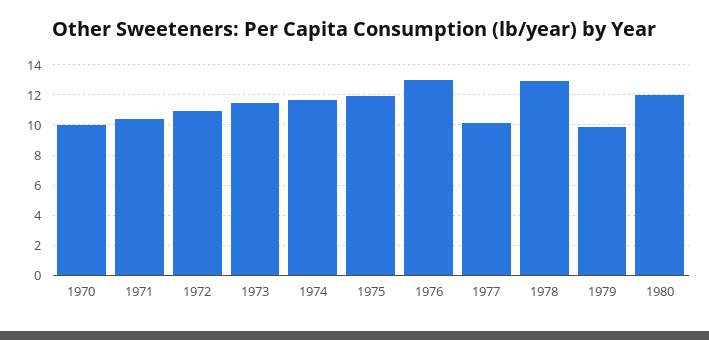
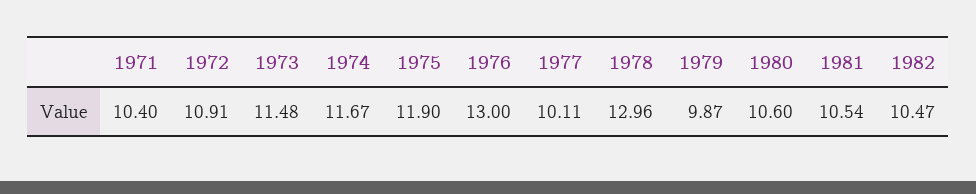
1970: 10 -> none
1980: 12 -> 10.6
1981: none -> 10.54
1982: none -> 10.47

